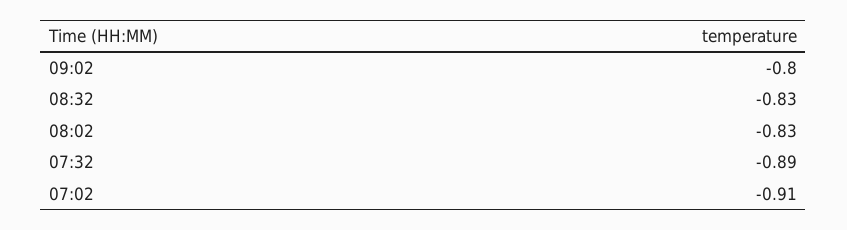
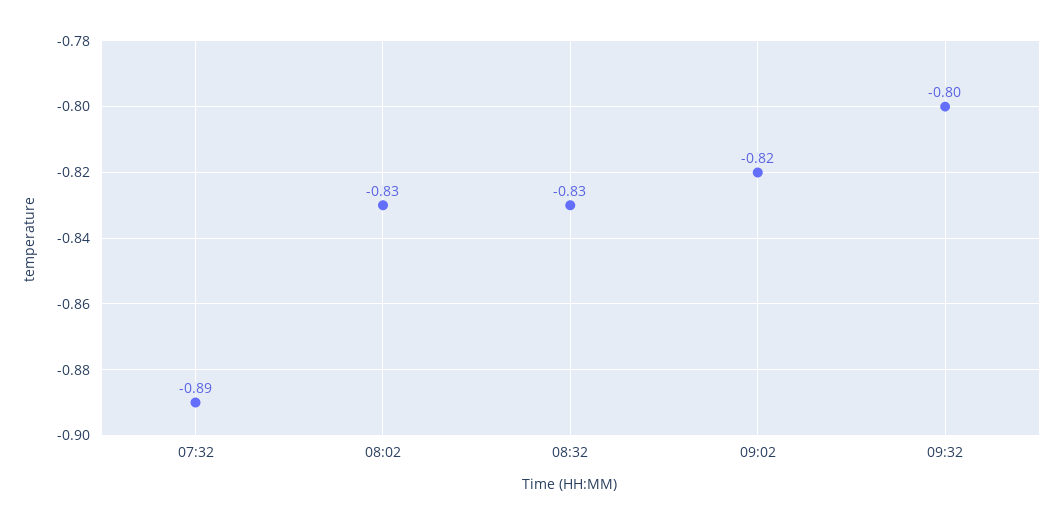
09:02: -0.8 -> -0.82
07:02: -0.91 -> none
09:32: none -> -0.8

